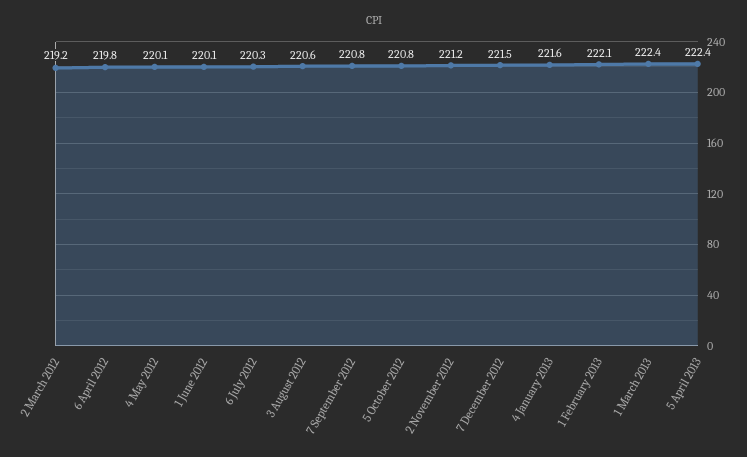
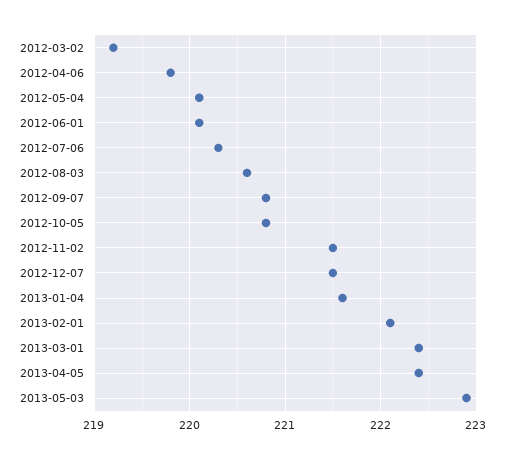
2 November 2012: 221.2 -> 221.5
2013-05-03: none -> 222.9

